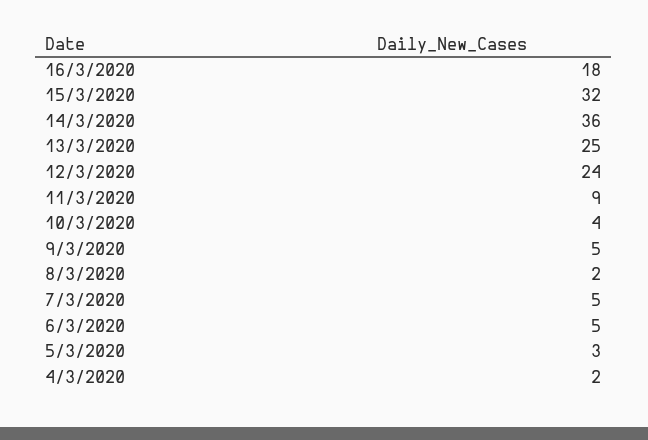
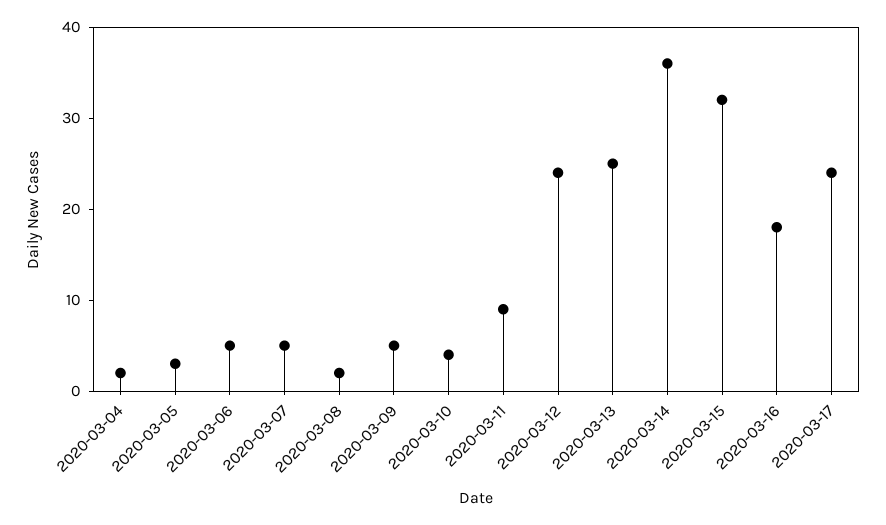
2020-03-17: none -> 24

